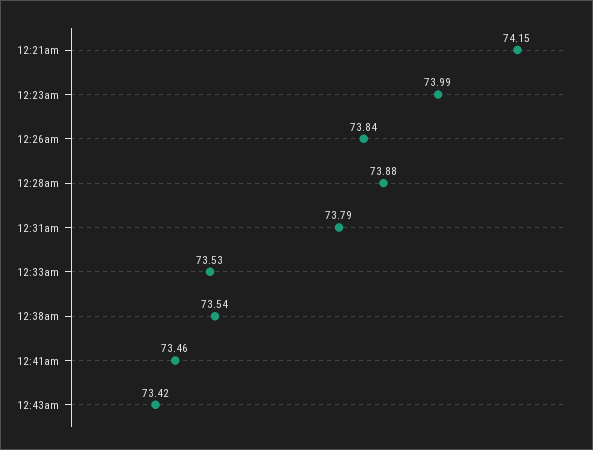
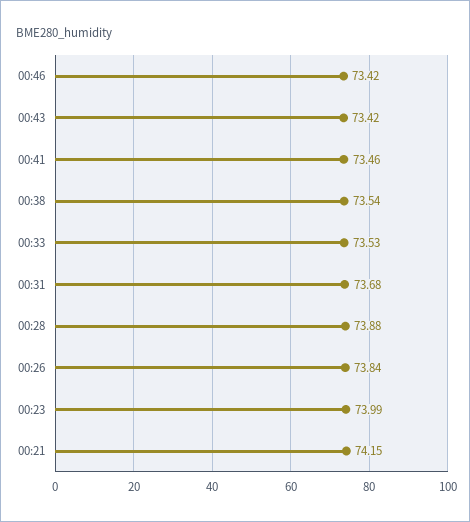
12:31am: 73.79 -> 73.68
00:46: none -> 73.42

